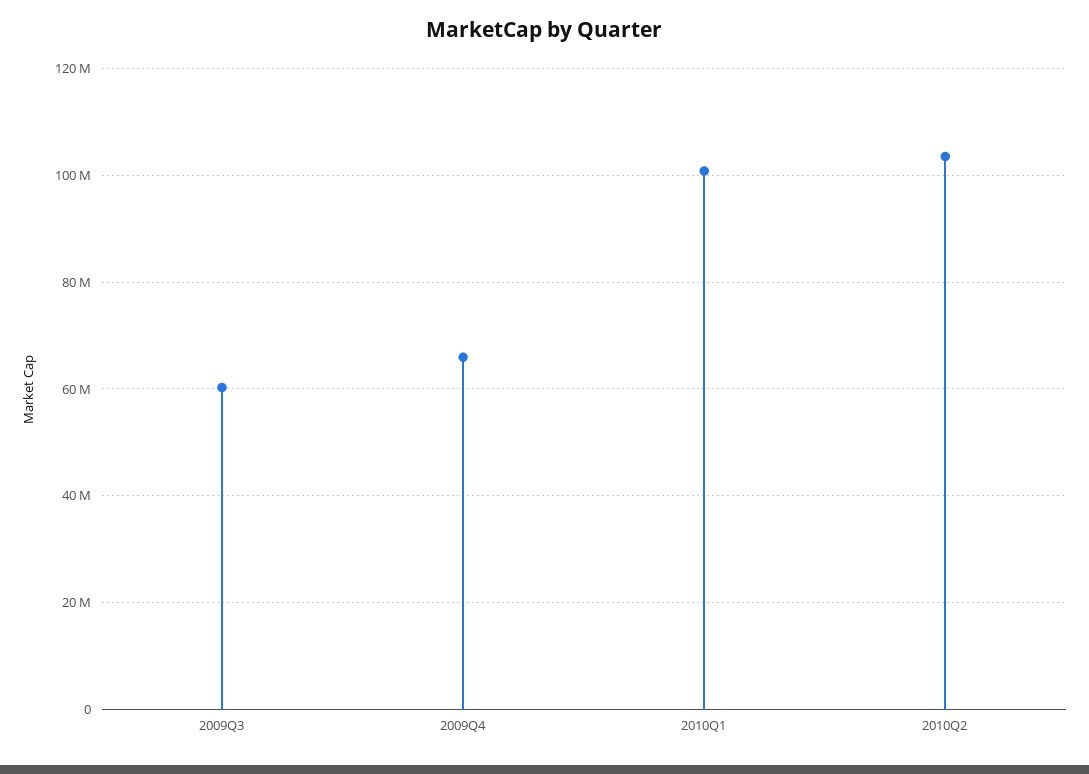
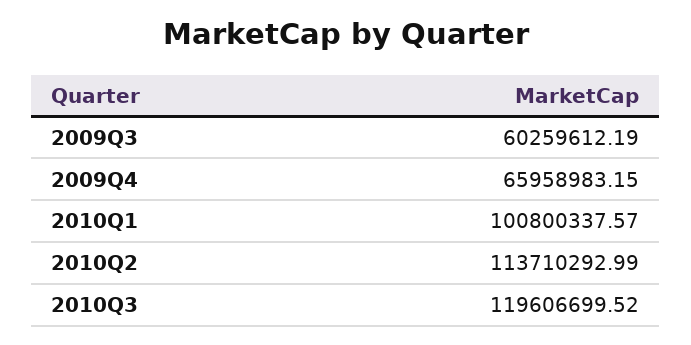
2010Q2: 104000000 -> 113710292.99
2010Q3: none -> 119606699.52

